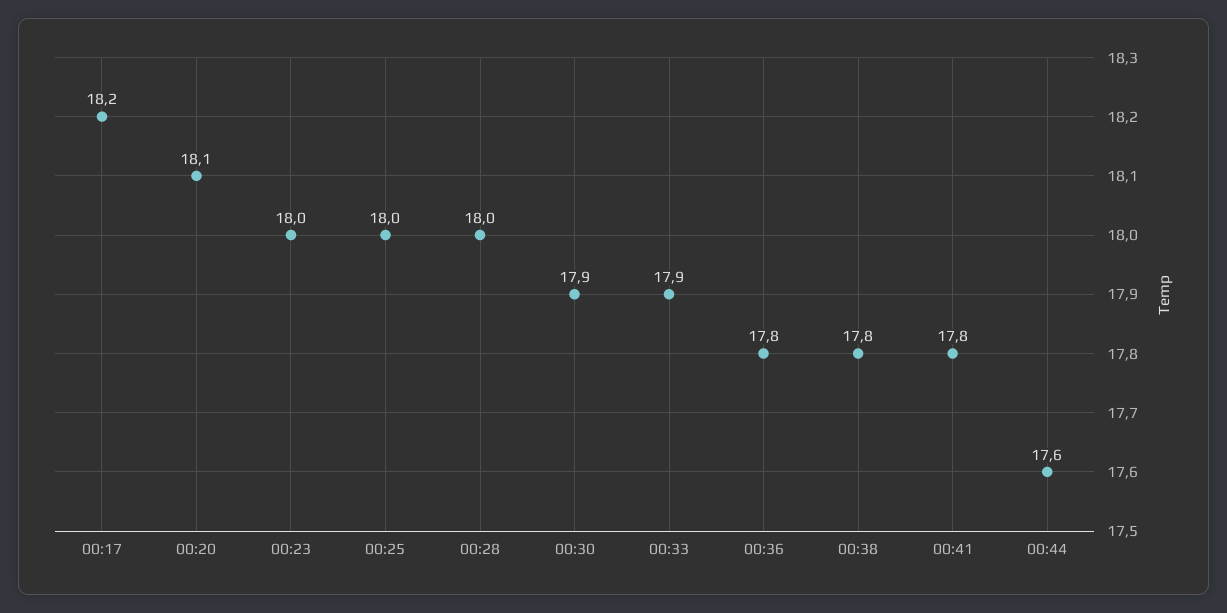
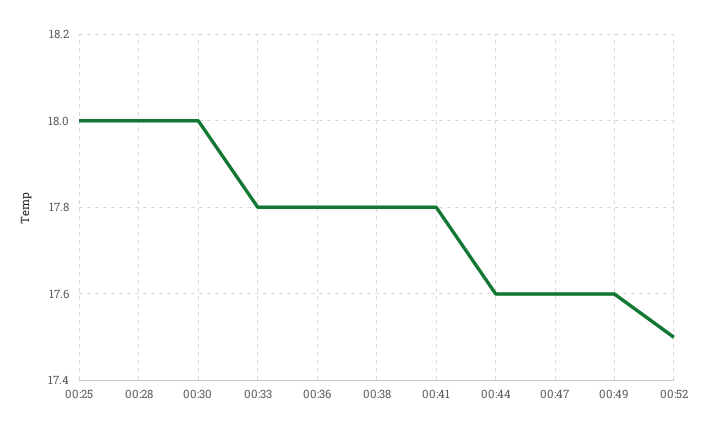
00:17: 18.2 -> none
00:20: 18.1 -> none
00:23: 18 -> none
00:30: 17.9 -> 18
00:33: 17.9 -> 17.8
00:47: none -> 17.6
00:49: none -> 17.6
00:52: none -> 17.5

